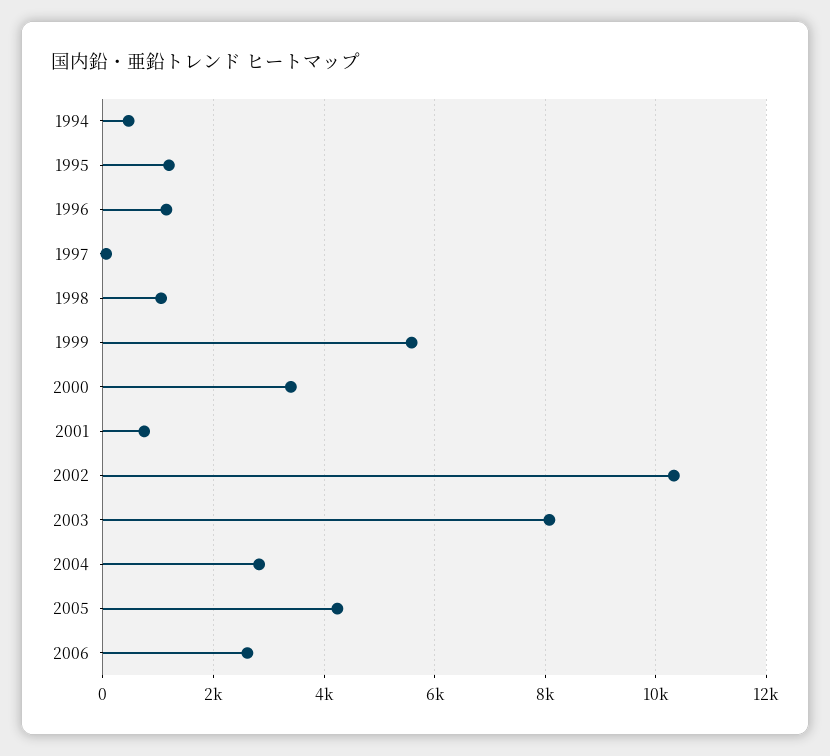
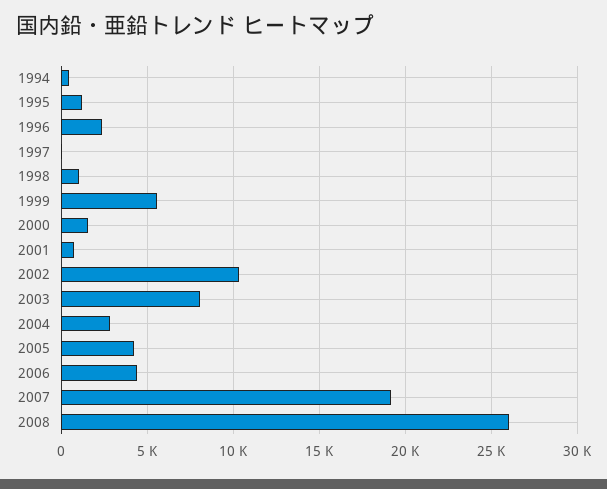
1996: 1200 -> 2500
2000: 3400 -> 1500
2006: 2600 -> 4500
2007: none -> 19000
2008: none -> 26000

